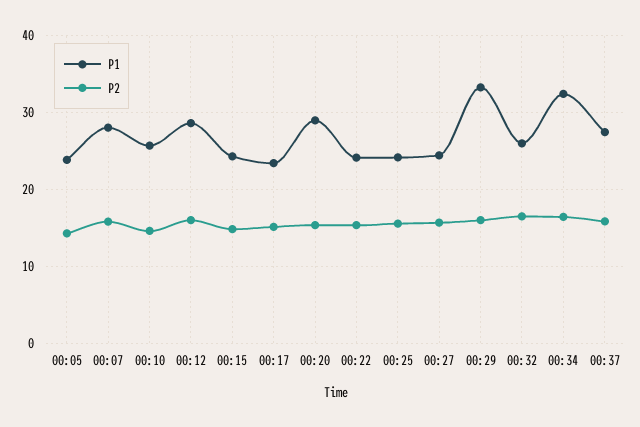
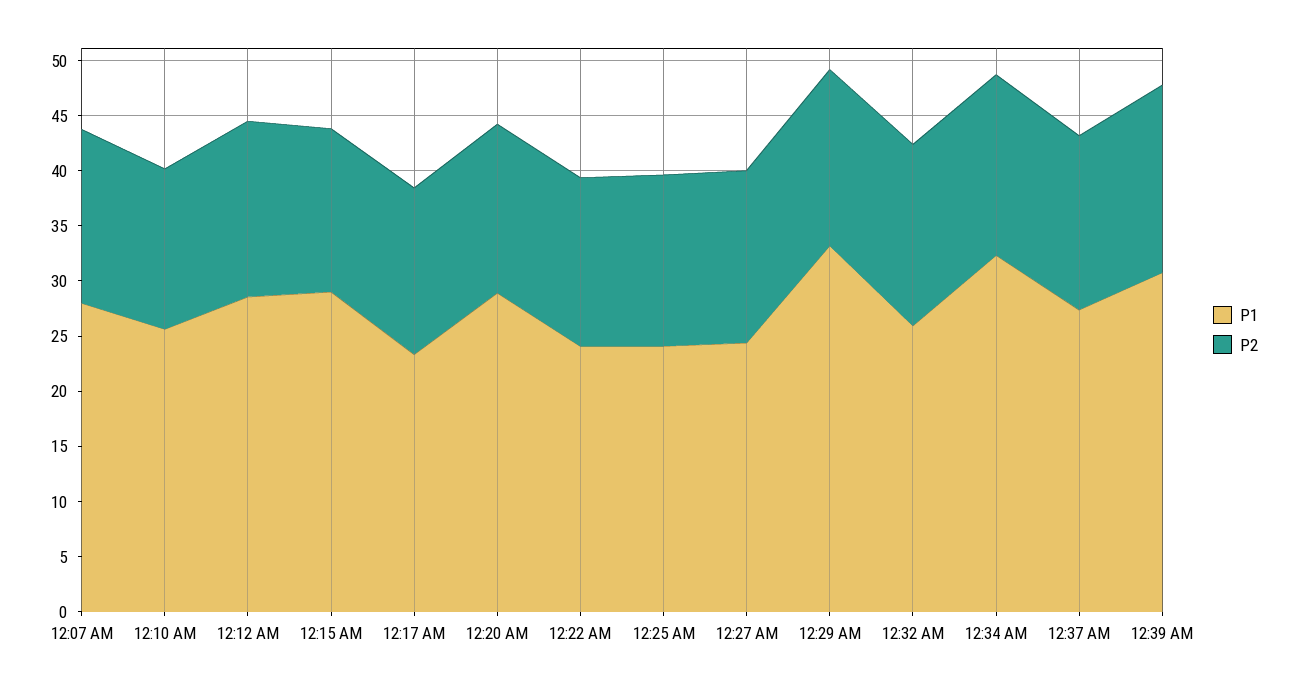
P1, 00:05: 24 -> none
P2, 00:05: 14 -> none
P1, 00:15: 24 -> 29
P1, 12:39 AM: none -> 31
P2, 12:39 AM: none -> 17

